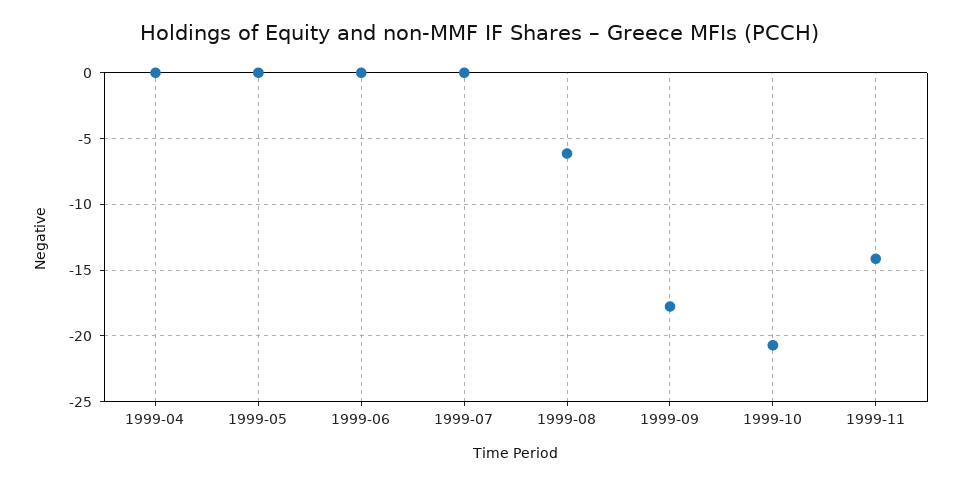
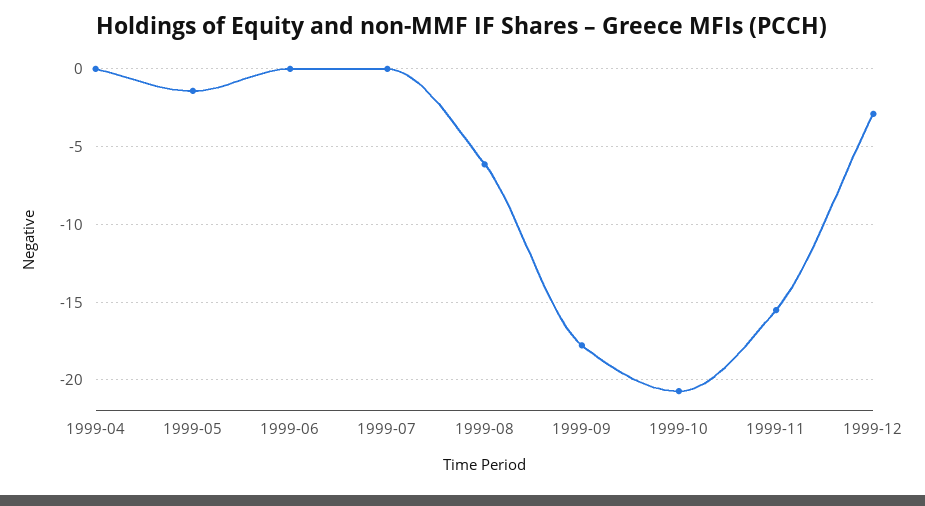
1999-05: 0 -> -1.5
1999-11: -14 -> -15.5
1999-12: none -> -3

